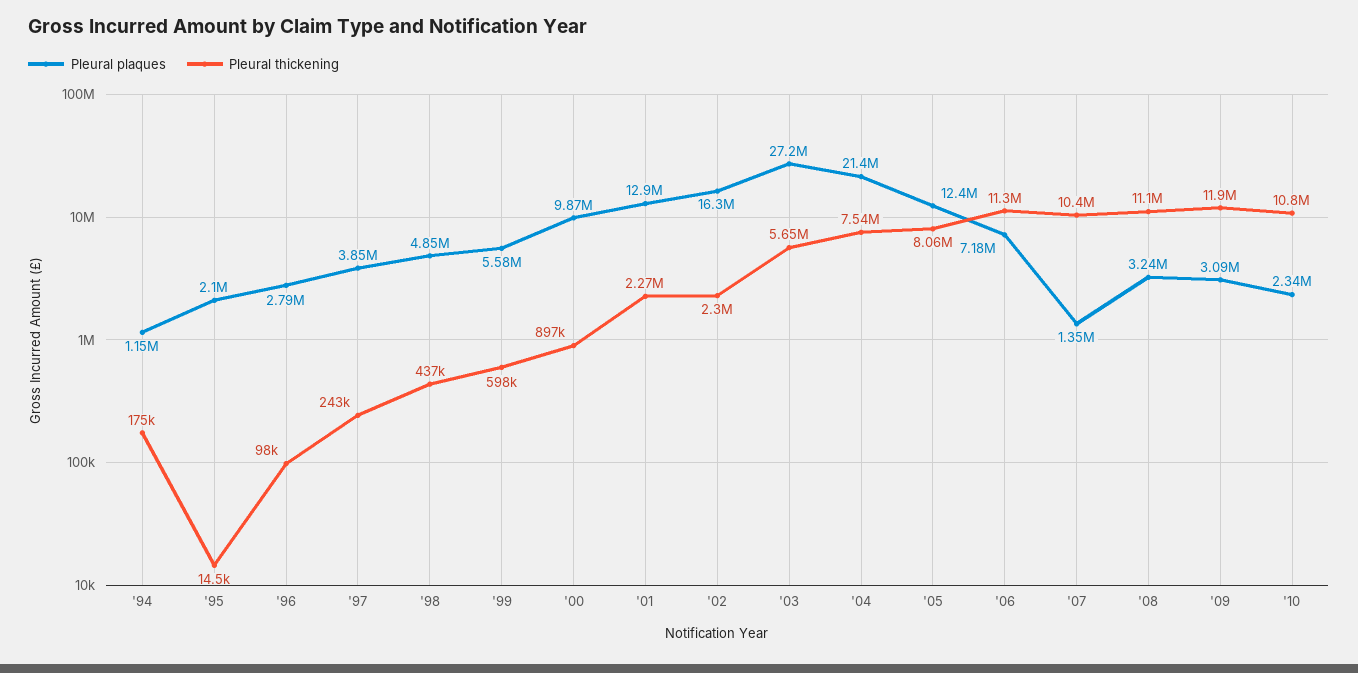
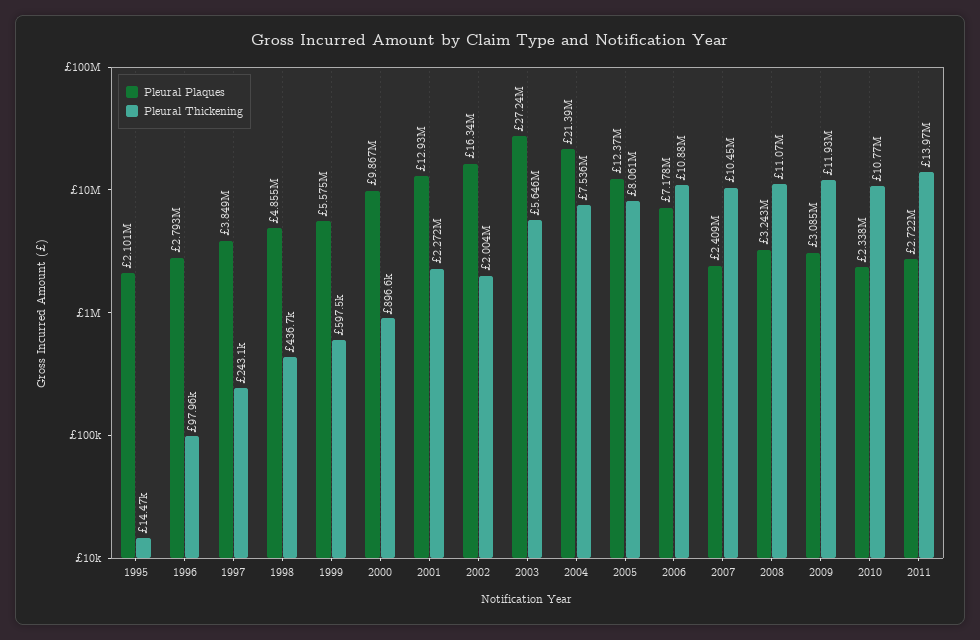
Pleural plaques, '94: 1150000 -> none
Pleural thickening, '94: 175000 -> none
Pleural thickening, '02: 2300000 -> 2004000
Pleural thickening, '06: 11300000 -> 10880000
Pleural plaques, '07: 1350000 -> 2409000
Pleural plaques, 2011: none -> 2722000
Pleural thickening, 2011: none -> 13970000

